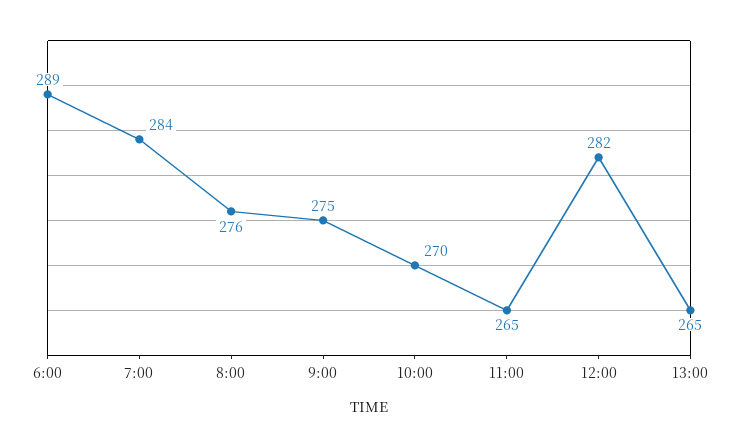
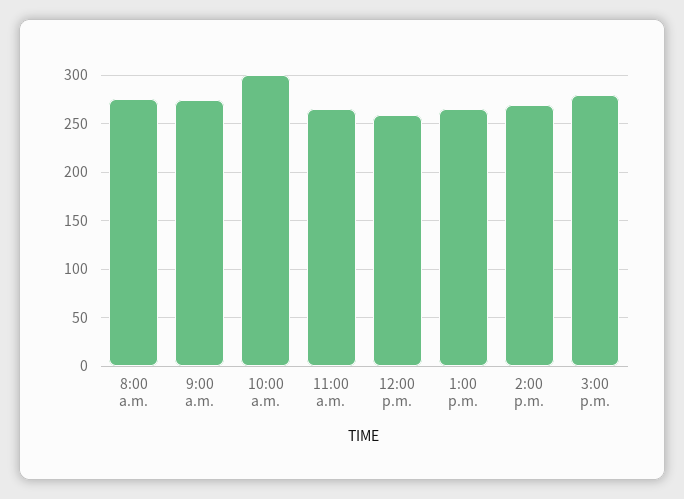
6:00: 289 -> none
7:00: 284 -> none
10:00: 270 -> 300
12:00: 282 -> 260
2:00 p.m.: none -> 270
3:00 p.m.: none -> 280

